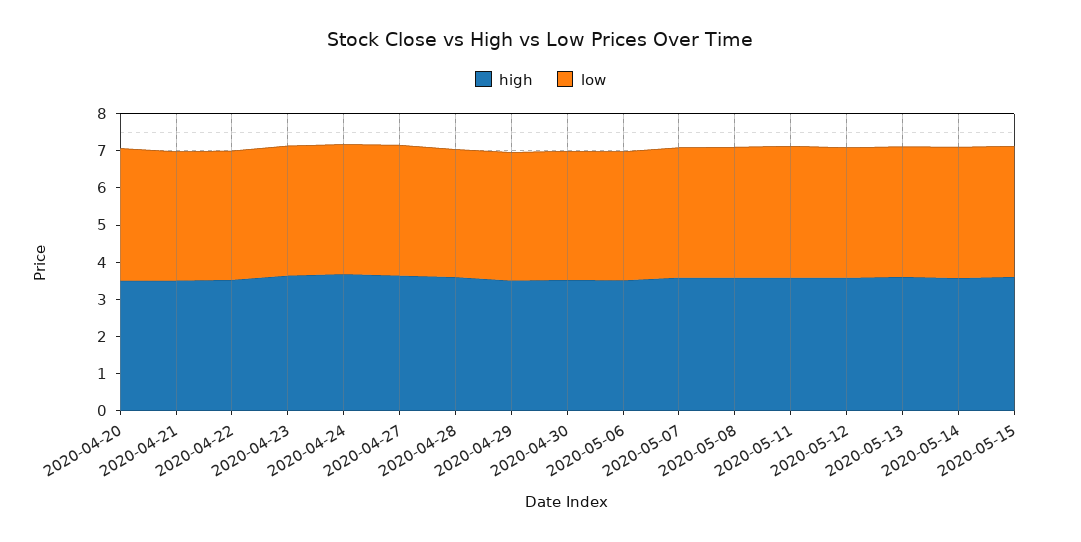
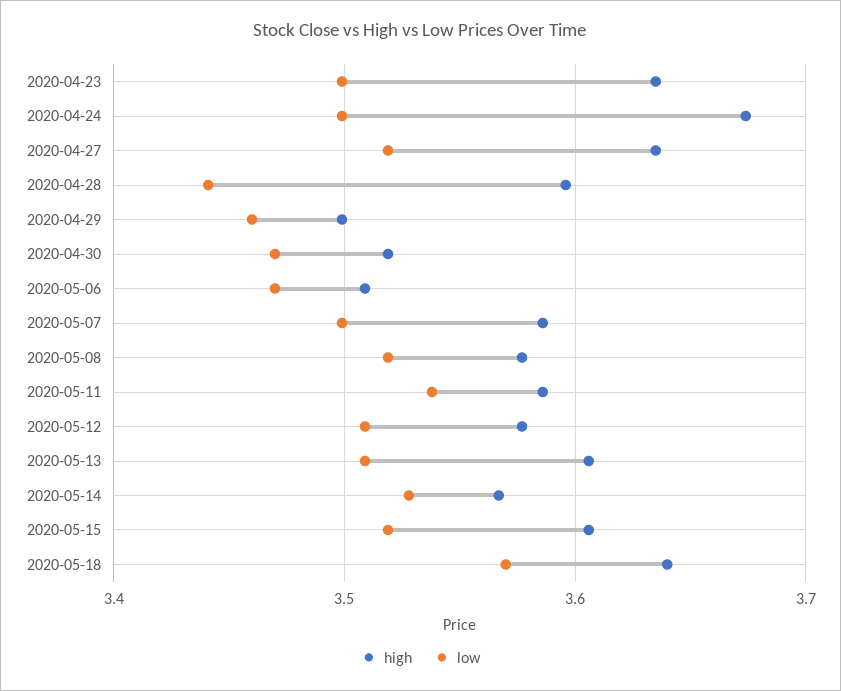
high, 2020-04-20: 3.5 -> none
low, 2020-04-20: 3.5 -> none
high, 2020-04-21: 3.5 -> none
low, 2020-04-21: 3.5 -> none
high, 2020-04-22: 3.5 -> none
low, 2020-04-22: 3.5 -> none
high, 2020-05-18: none -> 3.64
low, 2020-05-18: none -> 3.57

